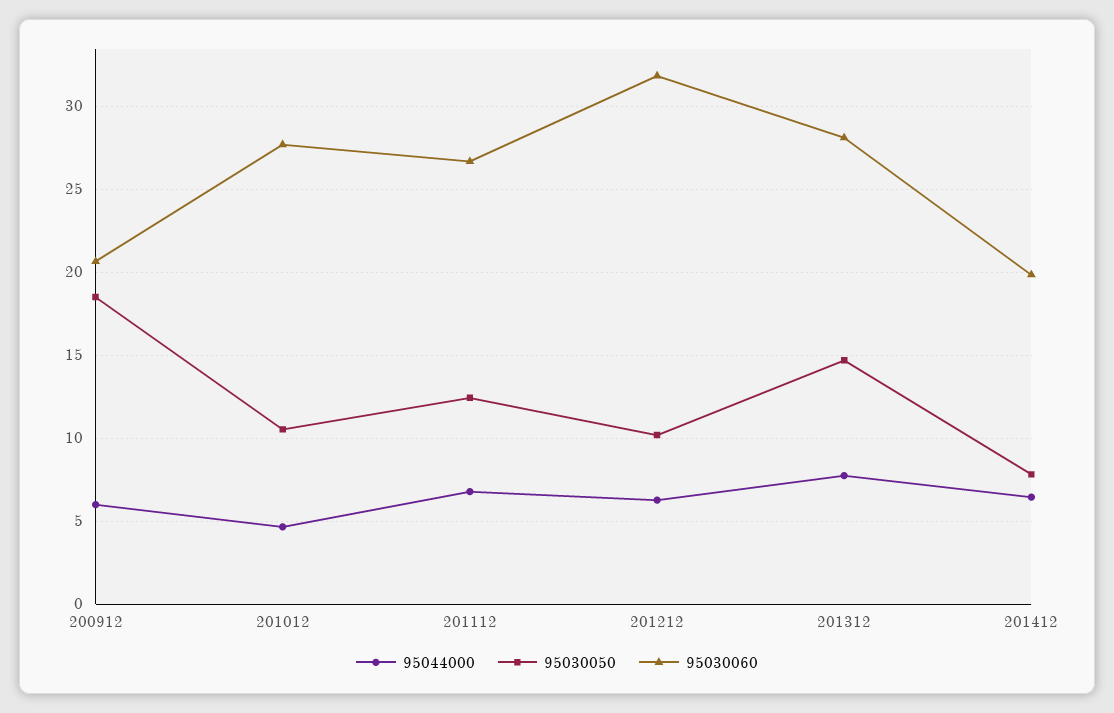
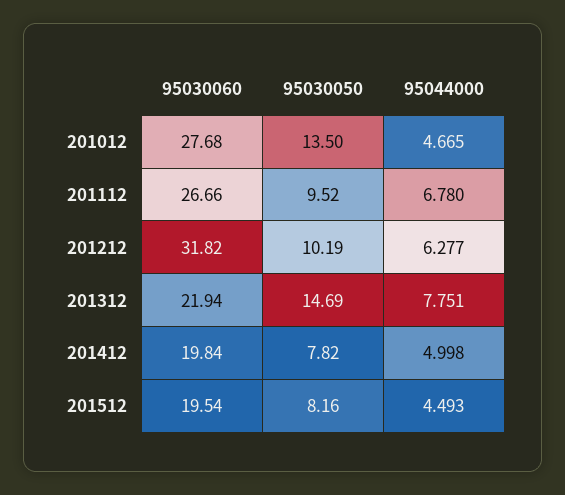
95044000, 200912: 6 -> none
95030050, 200912: 18.5 -> none
95030060, 200912: 20.5 -> none
95030050, 201012: 10.5 -> 13.5
95030050, 201112: 12.5 -> 9.52
95030060, 201312: 28 -> 21.94
95044000, 201412: 6.5 -> 4.998
95030060, 201512: none -> 19.54
95030050, 201512: none -> 8.16
95044000, 201512: none -> 4.493

